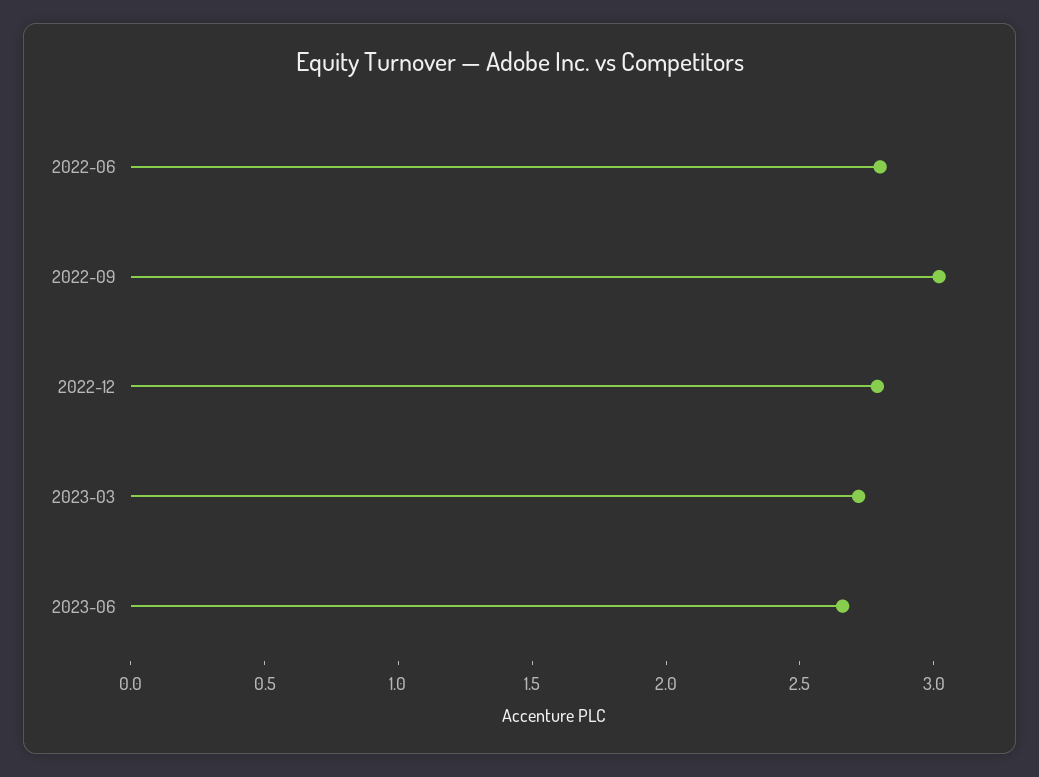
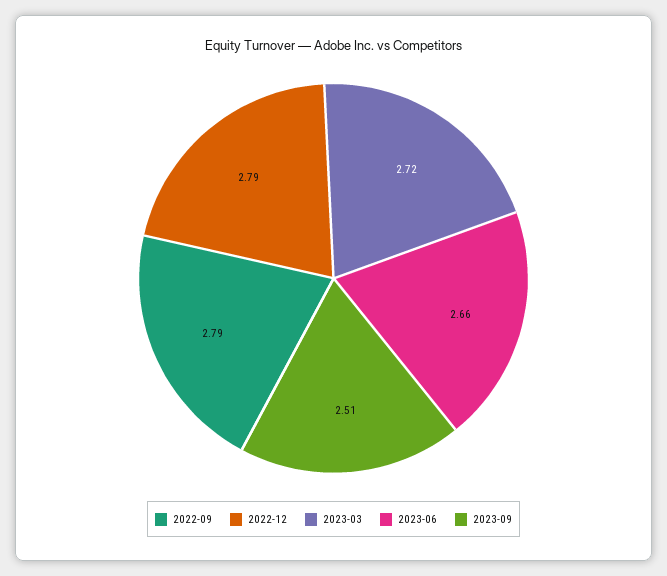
2022-06: 2.8 -> none
2022-09: 3 -> 2.79
2023-09: none -> 2.51

